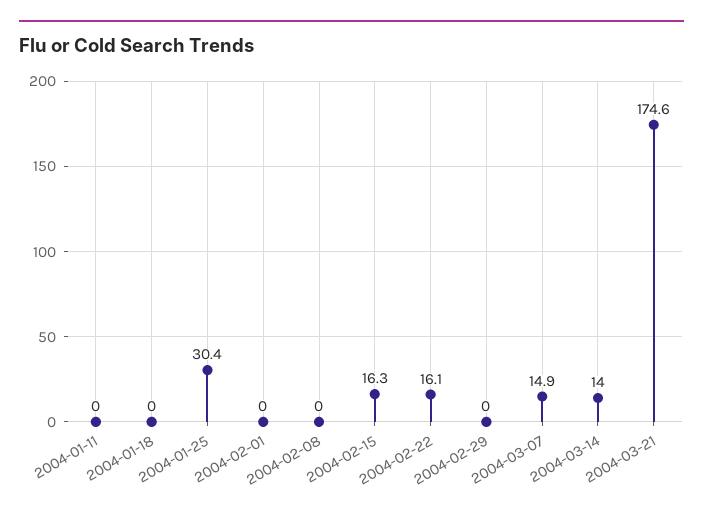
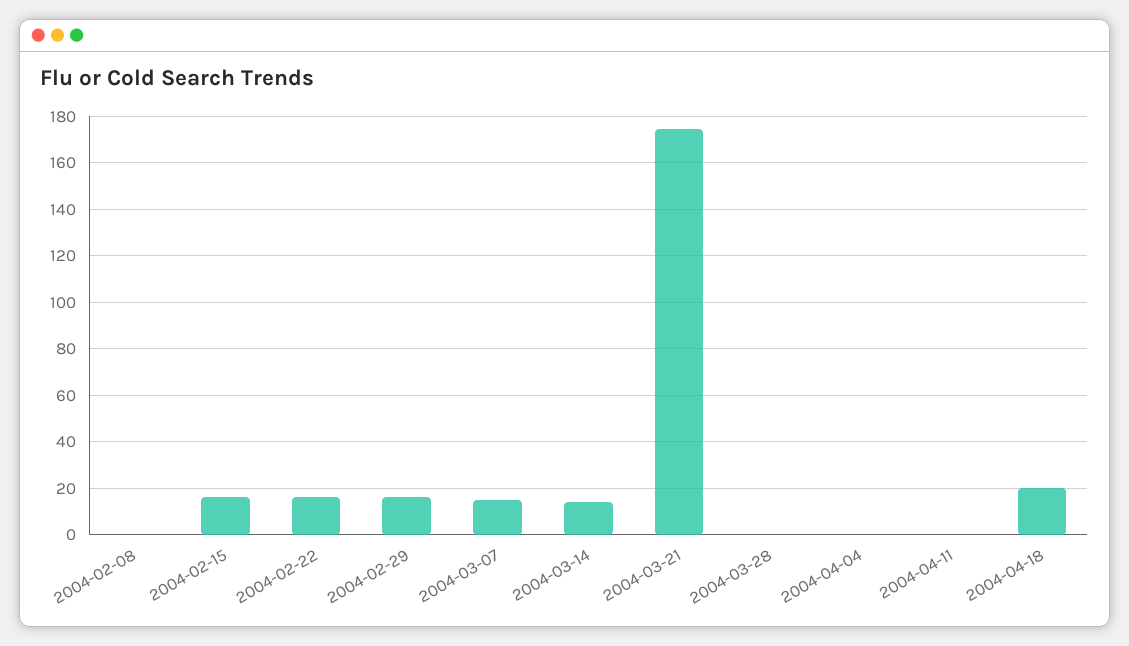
2004-01-11: 0 -> none
2004-01-18: 0 -> none
2004-01-25: 30.4 -> none
2004-02-01: 0 -> none
2004-02-29: 0 -> 15
2004-03-28: none -> 0
2004-04-04: none -> 0
2004-04-11: none -> 0
2004-04-18: none -> 20

